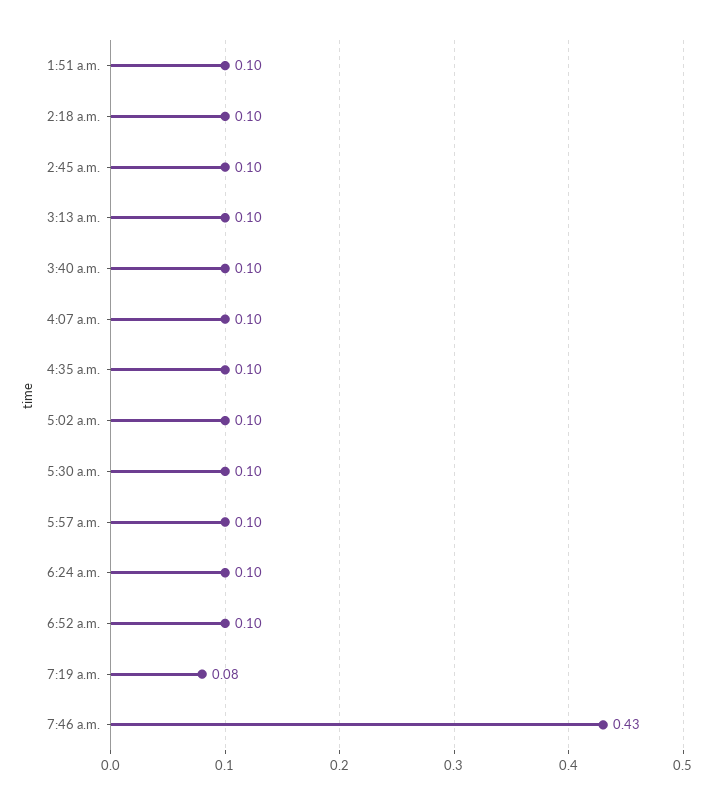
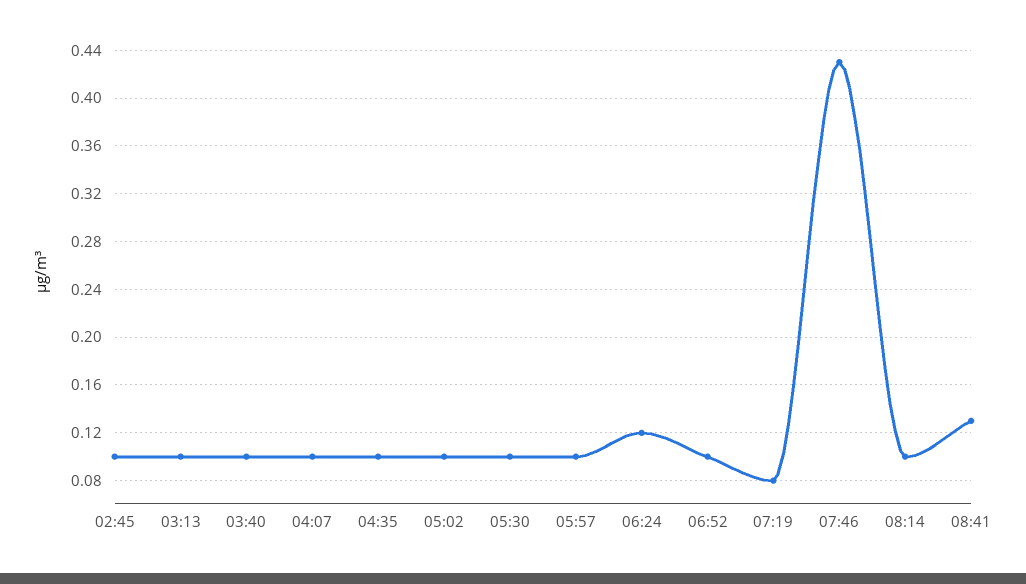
1:51 a.m.: 0.1 -> none
2:18 a.m.: 0.1 -> none
6:24 a.m.: 0.1 -> 0.12
08:14: none -> 0.1
08:41: none -> 0.13

